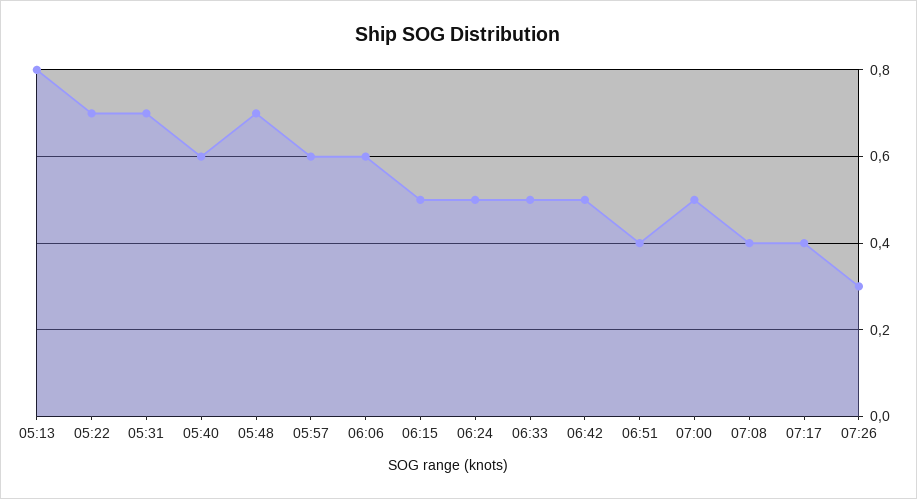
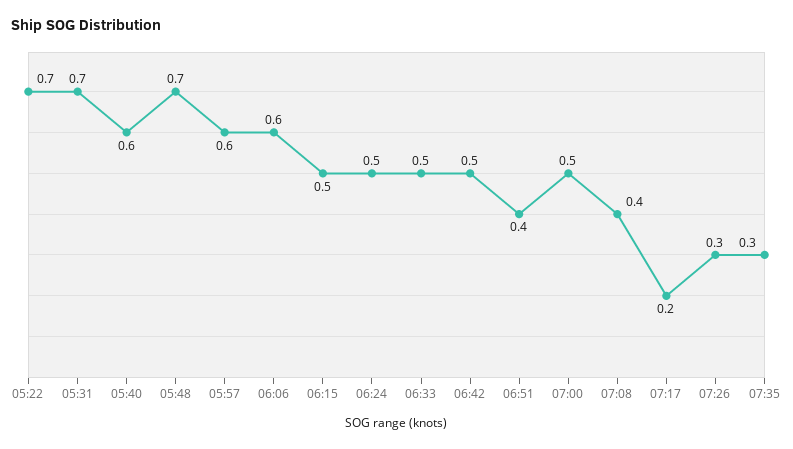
05:13: 0.8 -> none
07:17: 0.4 -> 0.2
07:35: none -> 0.3

